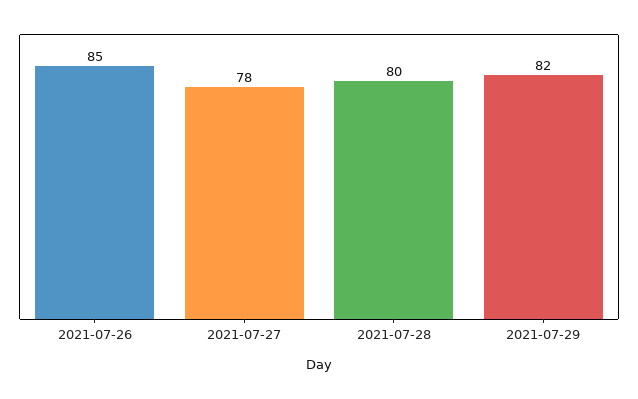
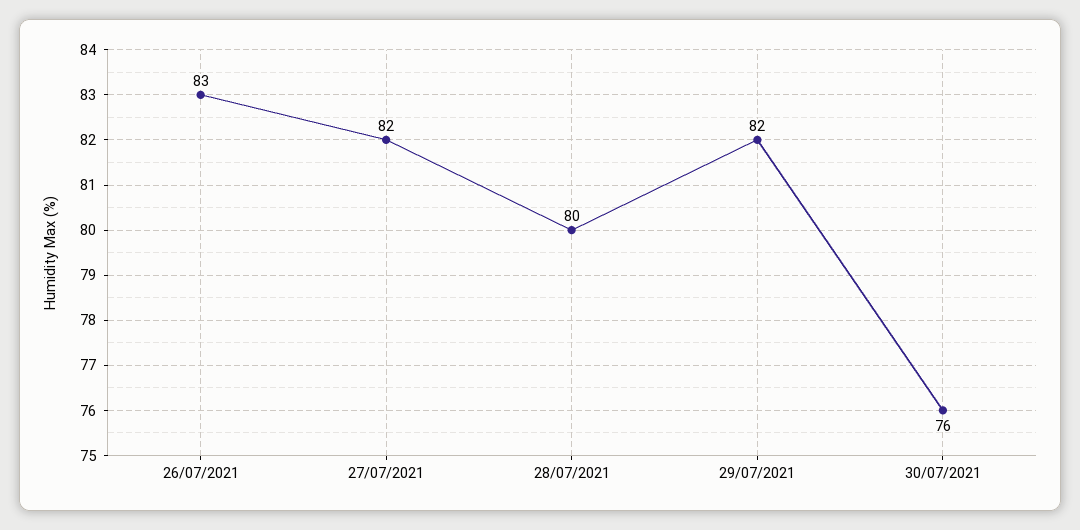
2021-07-26: 85 -> 83
2021-07-27: 78 -> 82
30/07/2021: none -> 76

